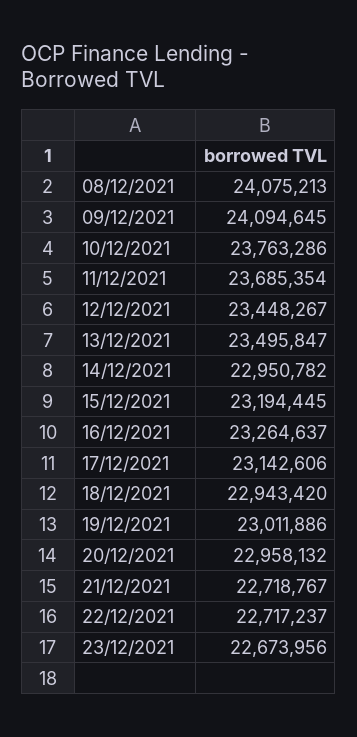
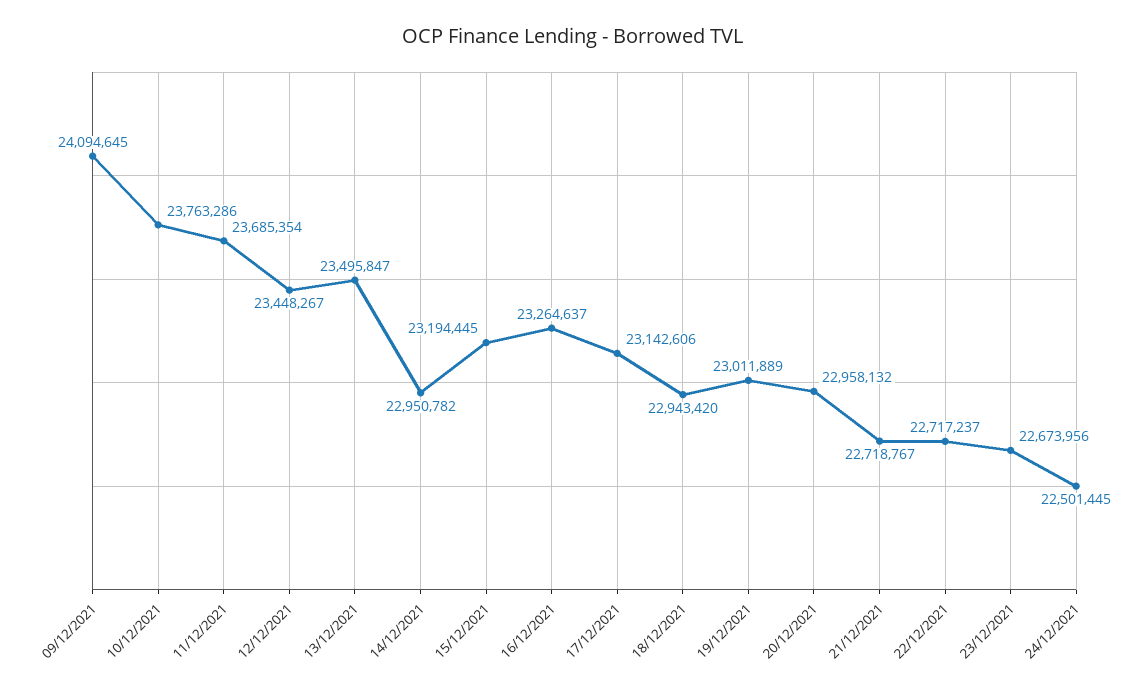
08/12/2021: 24075213 -> none
19/12/2021: 23011886 -> 23011889
24/12/2021: none -> 22501445

